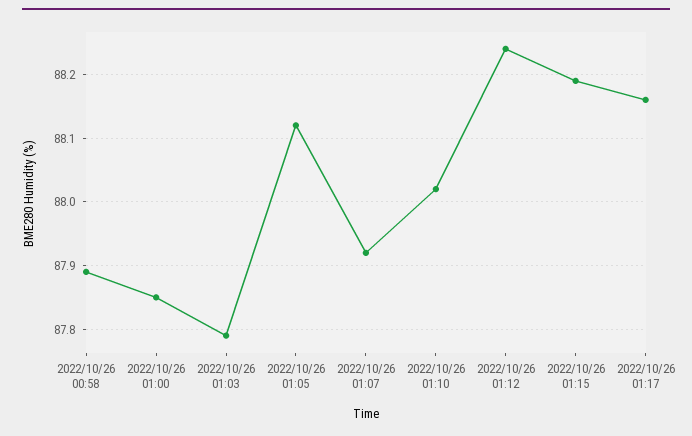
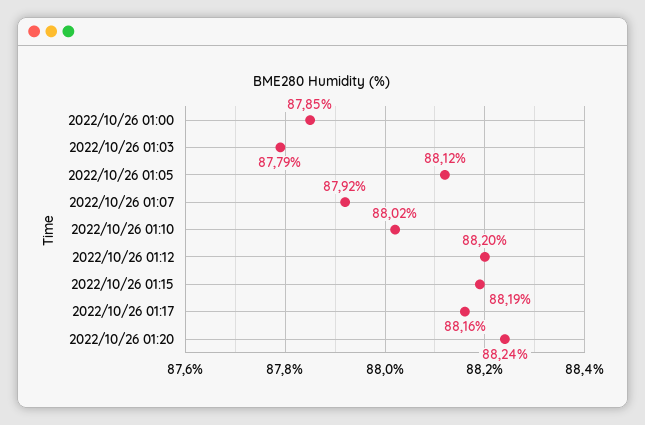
2022/10/26 00:58: 87.89 -> none
2022/10/26 01:12: 88.24 -> 88.2
2022/10/26 01:20: none -> 88.24

